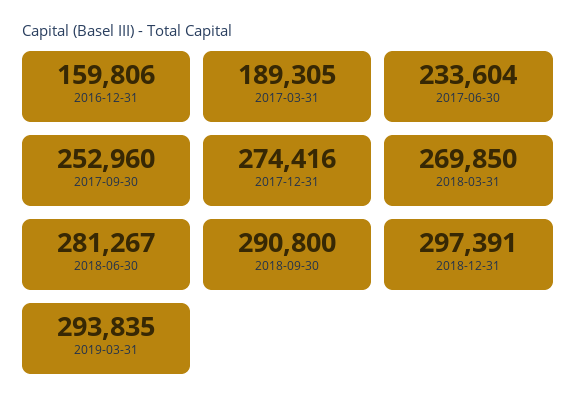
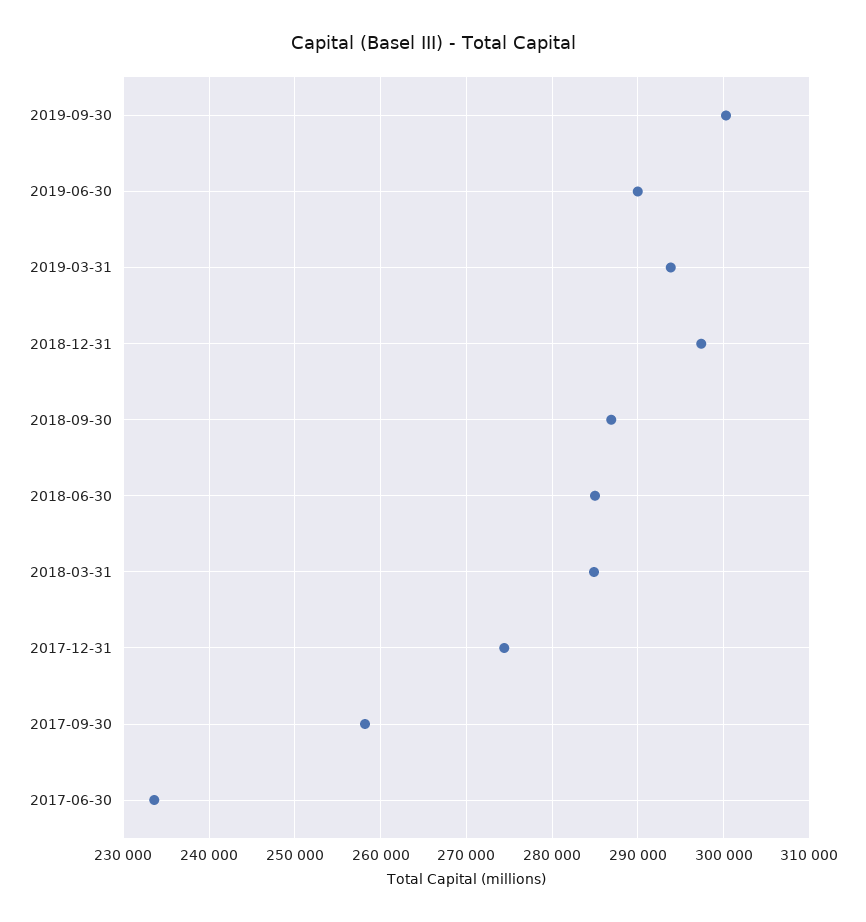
2016-12-31: 159806 -> none
2017-03-31: 189305 -> none
2017-09-30: 252960 -> 258000
2018-03-31: 269850 -> 285000
2018-06-30: 281267 -> 285000
2018-09-30: 290800 -> 287000
2019-09-30: none -> 300000
2019-06-30: none -> 290000

